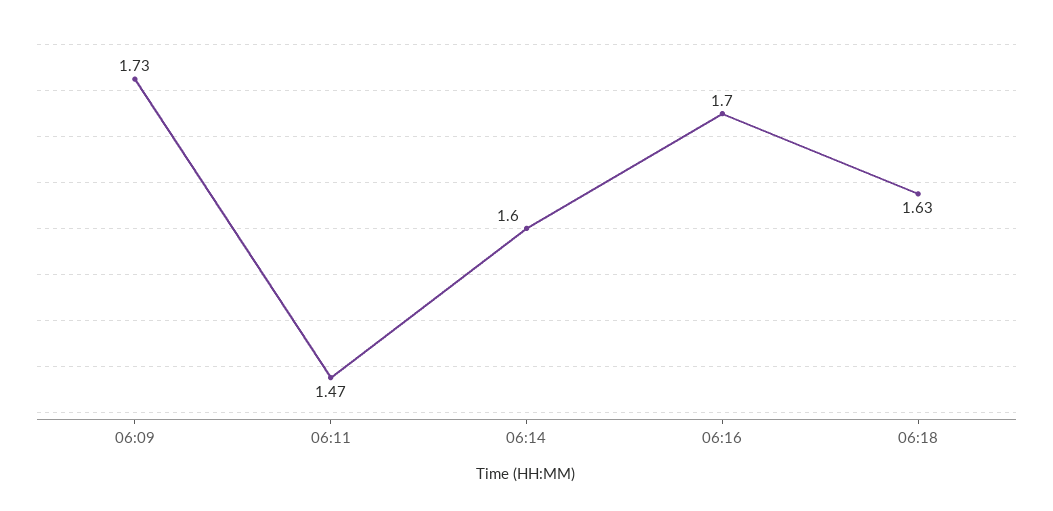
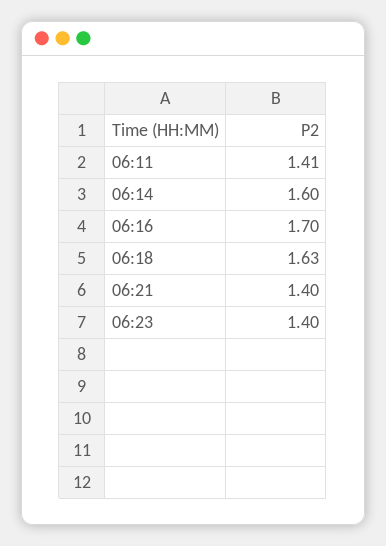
06:09: 1.73 -> none
06:11: 1.47 -> 1.41
06:21: none -> 1.4
06:23: none -> 1.4

